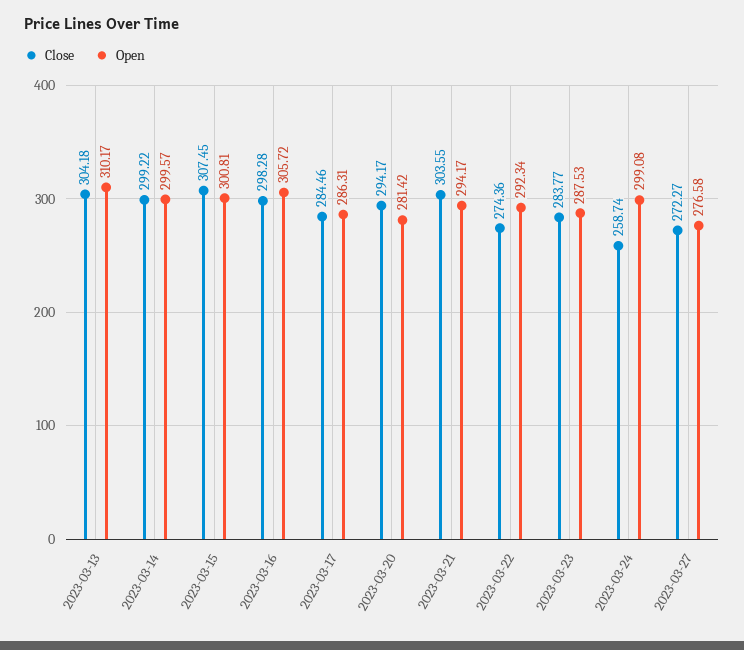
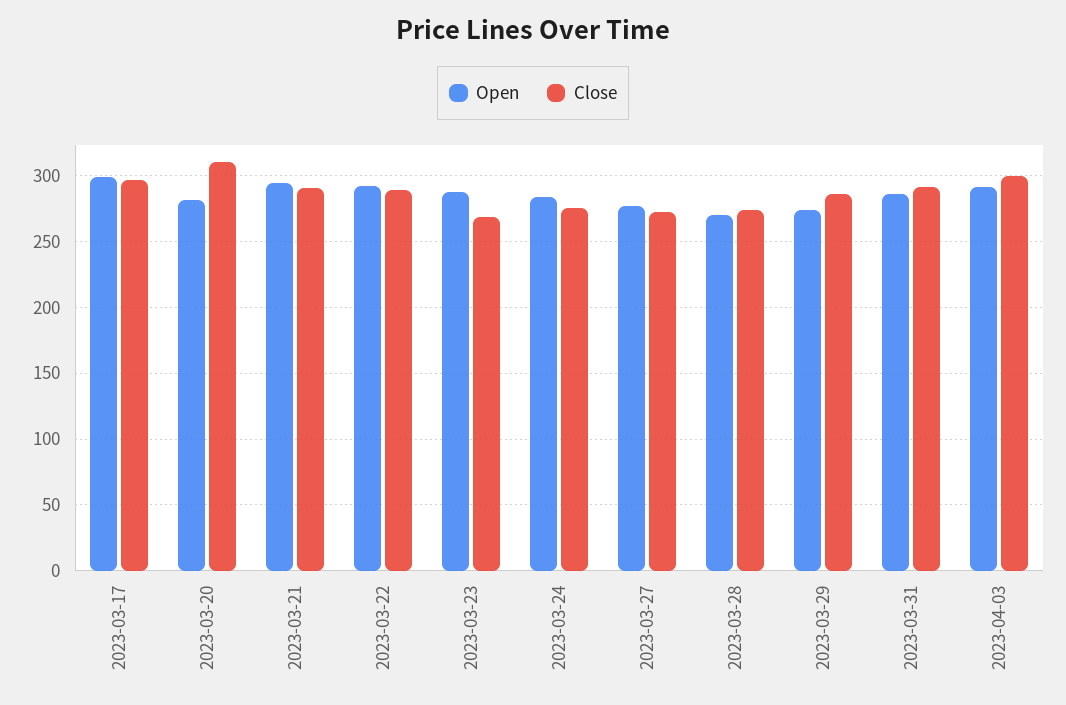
Close, 2023-03-13: 304.18 -> none
Open, 2023-03-13: 310.17 -> none
Close, 2023-03-14: 299.22 -> none
Open, 2023-03-14: 299.57 -> none
Close, 2023-03-15: 307.45 -> none
Open, 2023-03-15: 300.81 -> none
Close, 2023-03-16: 298.28 -> none
Open, 2023-03-16: 305.72 -> none
Close, 2023-03-17: 284.46 -> 295
Open, 2023-03-17: 286.31 -> 300
Close, 2023-03-20: 294.17 -> 310
Close, 2023-03-21: 303.55 -> 290
Close, 2023-03-22: 274.36 -> 290
Close, 2023-03-23: 283.77 -> 270
Close, 2023-03-24: 258.74 -> 275
Open, 2023-03-24: 299.08 -> 285
Open, 2023-03-28: none -> 270
Close, 2023-03-28: none -> 275
Open, 2023-03-29: none -> 275
Close, 2023-03-29: none -> 285
Open, 2023-03-31: none -> 285
Close, 2023-03-31: none -> 290
Open, 2023-04-03: none -> 290
Close, 2023-04-03: none -> 300

